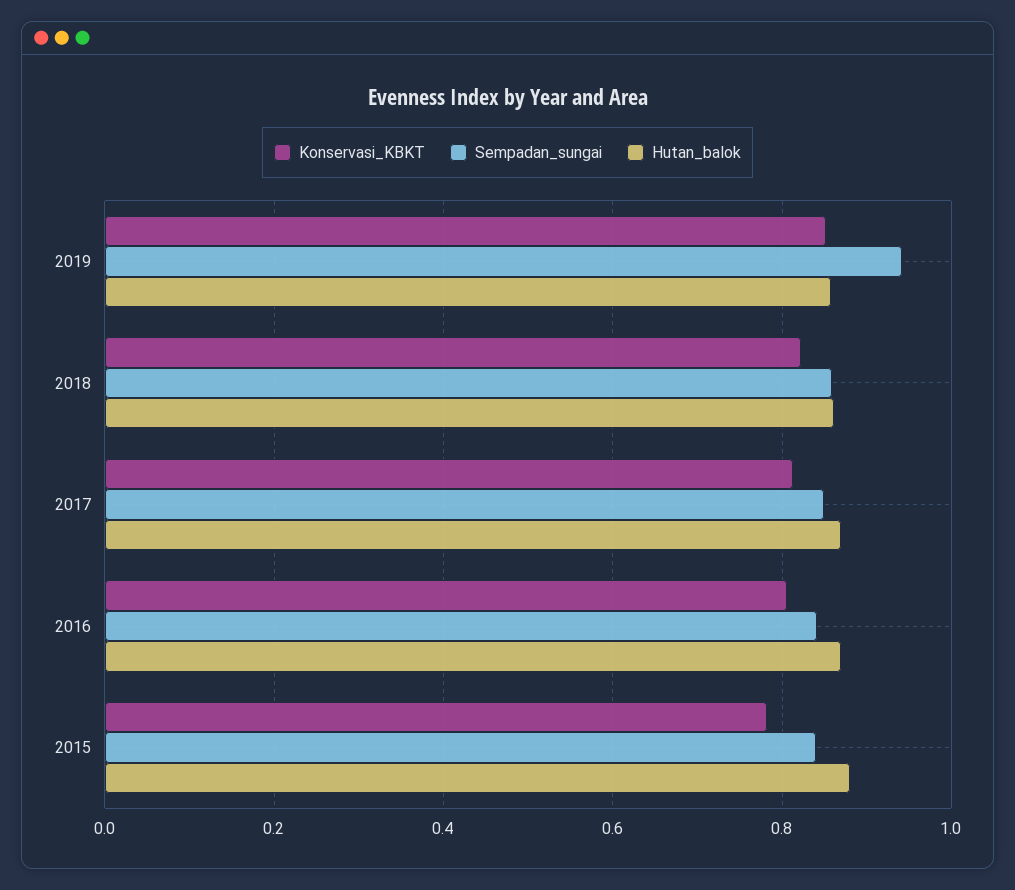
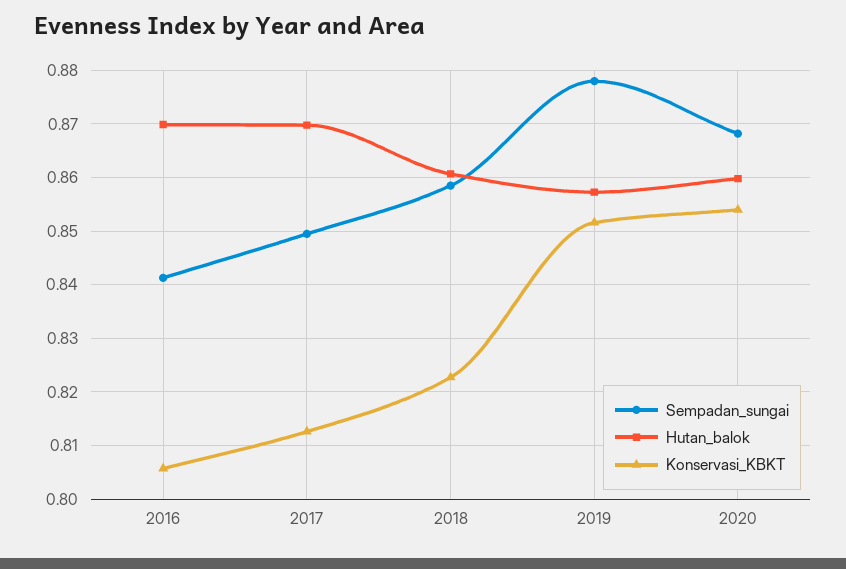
Sempadan_sungai, 2019: 0.94 -> 0.878
Konservasi_KBKT, 2015: 0.78 -> none
Sempadan_sungai, 2015: 0.84 -> none
Hutan_balok, 2015: 0.88 -> none
Sempadan_sungai, 2020: none -> 0.868
Hutan_balok, 2020: none -> 0.86
Konservasi_KBKT, 2020: none -> 0.854

